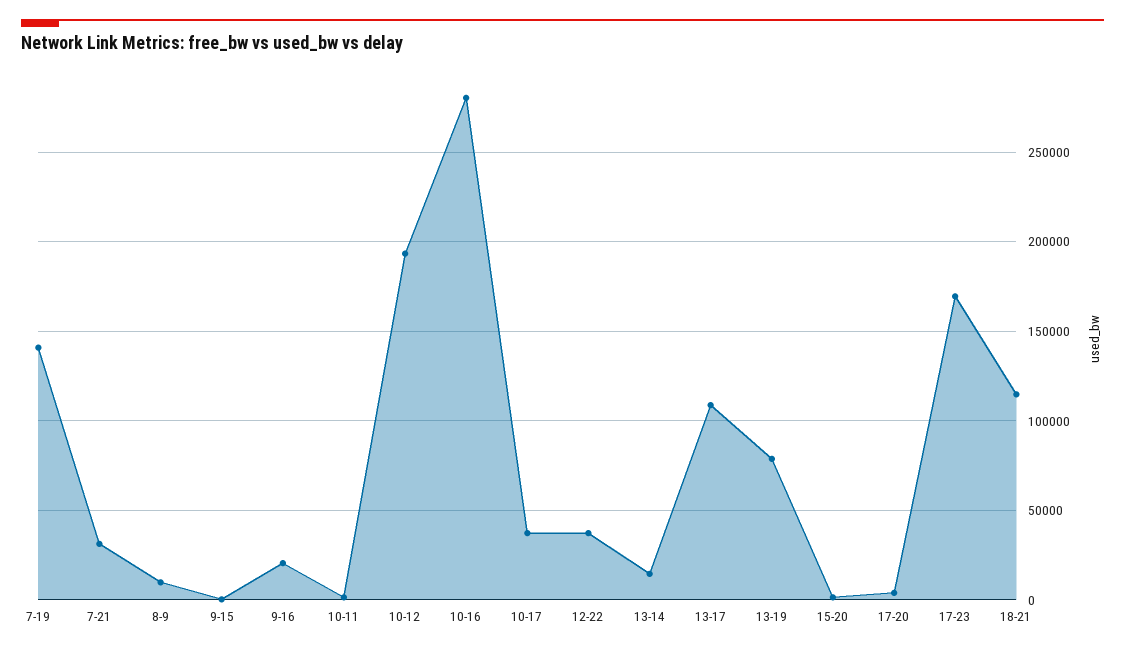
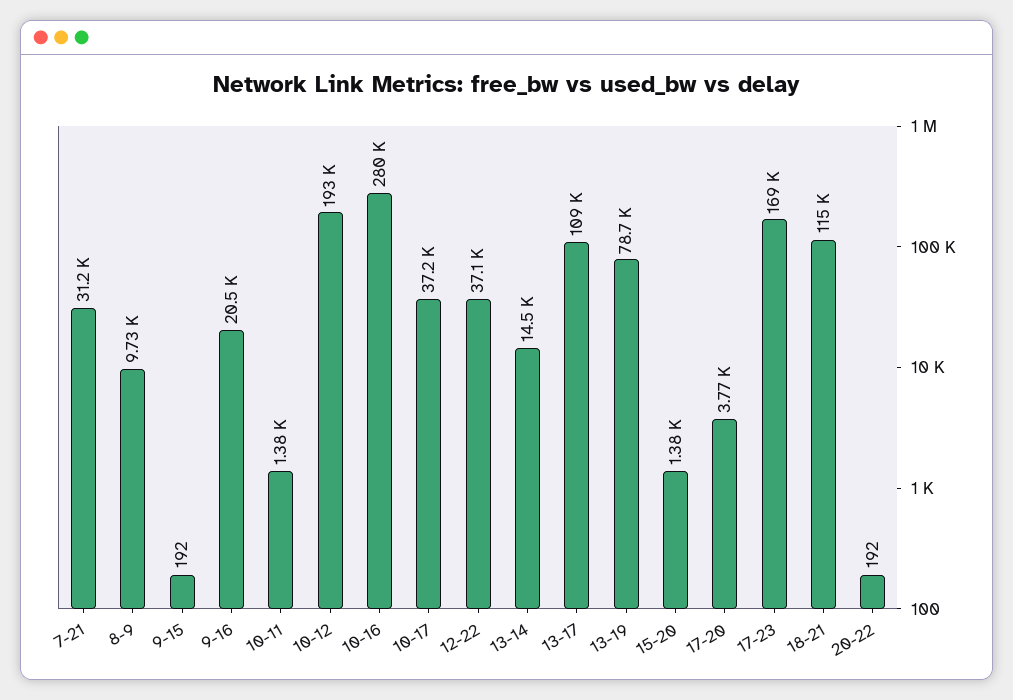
7-19: 140000 -> none
20-22: none -> 192

